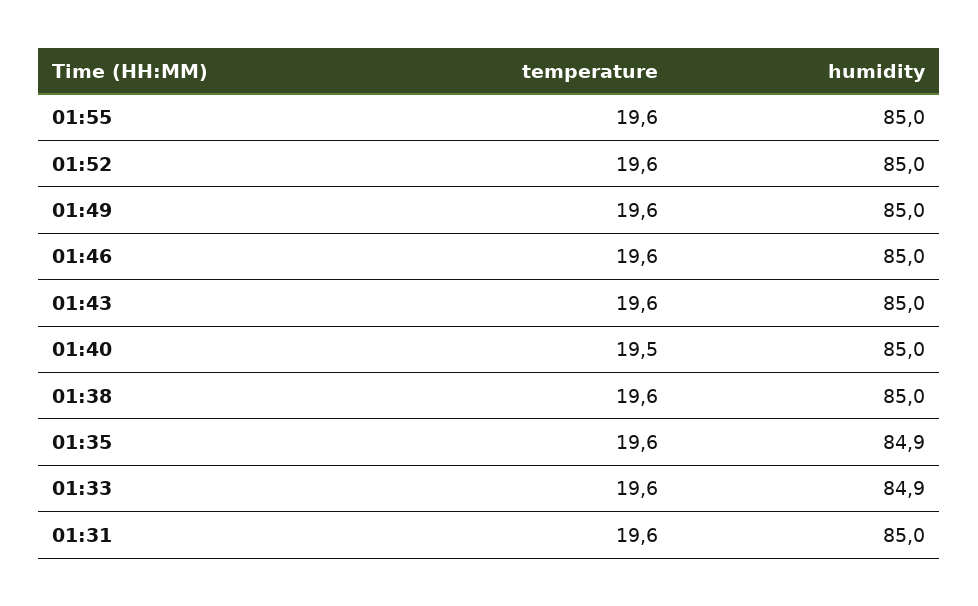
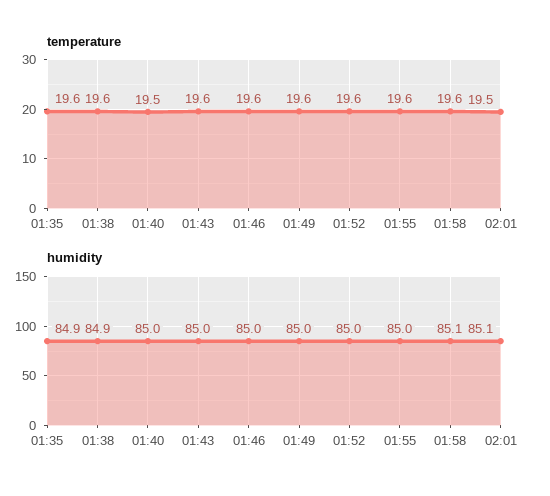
humidity, 01:38: 85 -> 84.9
temperature, 01:33: 19.6 -> none
humidity, 01:33: 84.9 -> none
temperature, 01:31: 19.6 -> none
humidity, 01:31: 85 -> none
temperature, 01:58: none -> 19.6
temperature, 02:01: none -> 19.5
humidity, 01:58: none -> 85.1
humidity, 02:01: none -> 85.1

